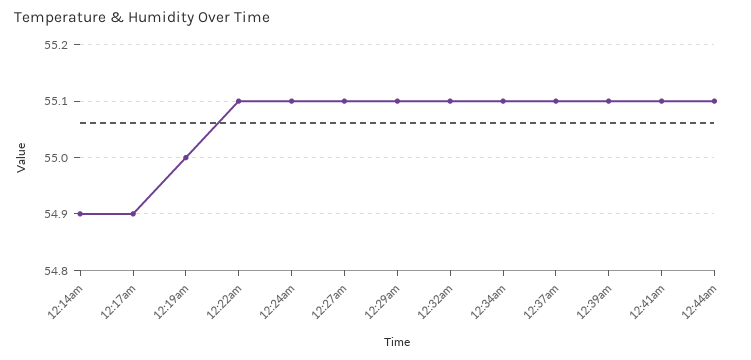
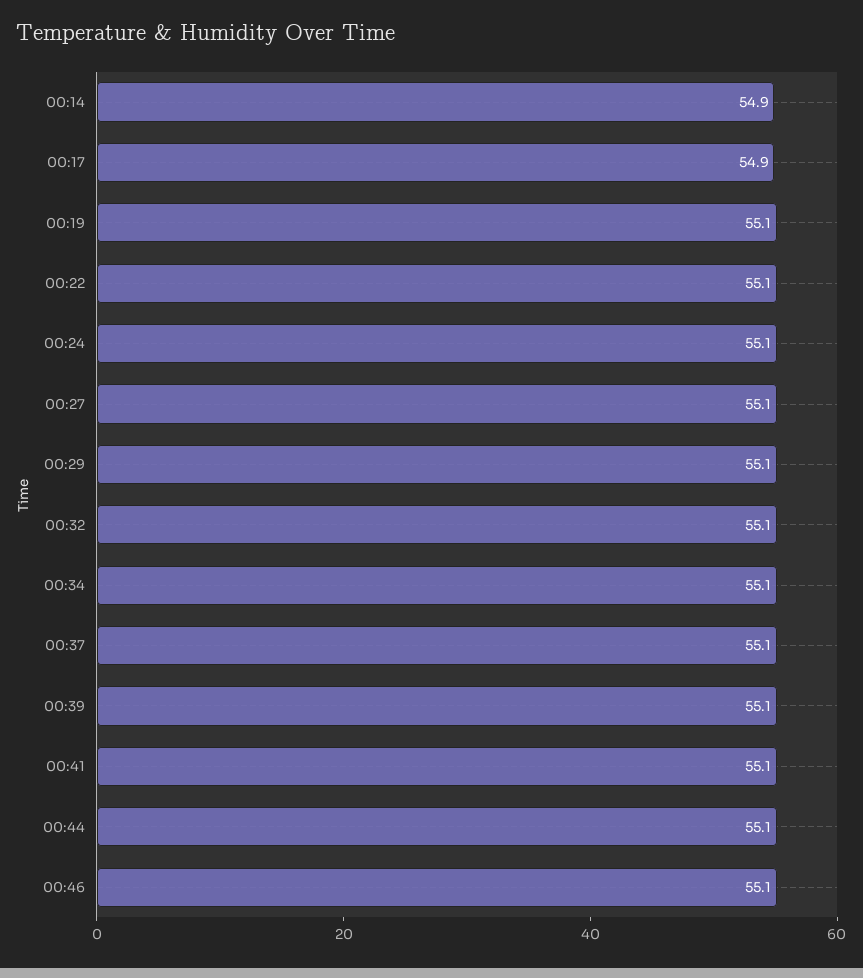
12:19am: 55 -> 55.1
00:46: none -> 55.1

